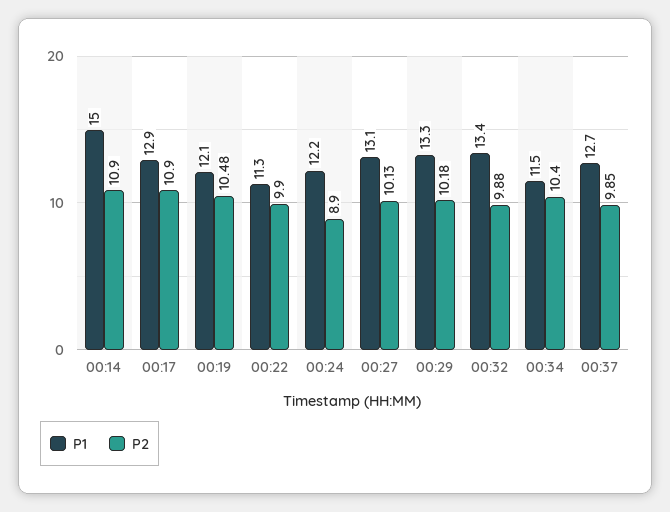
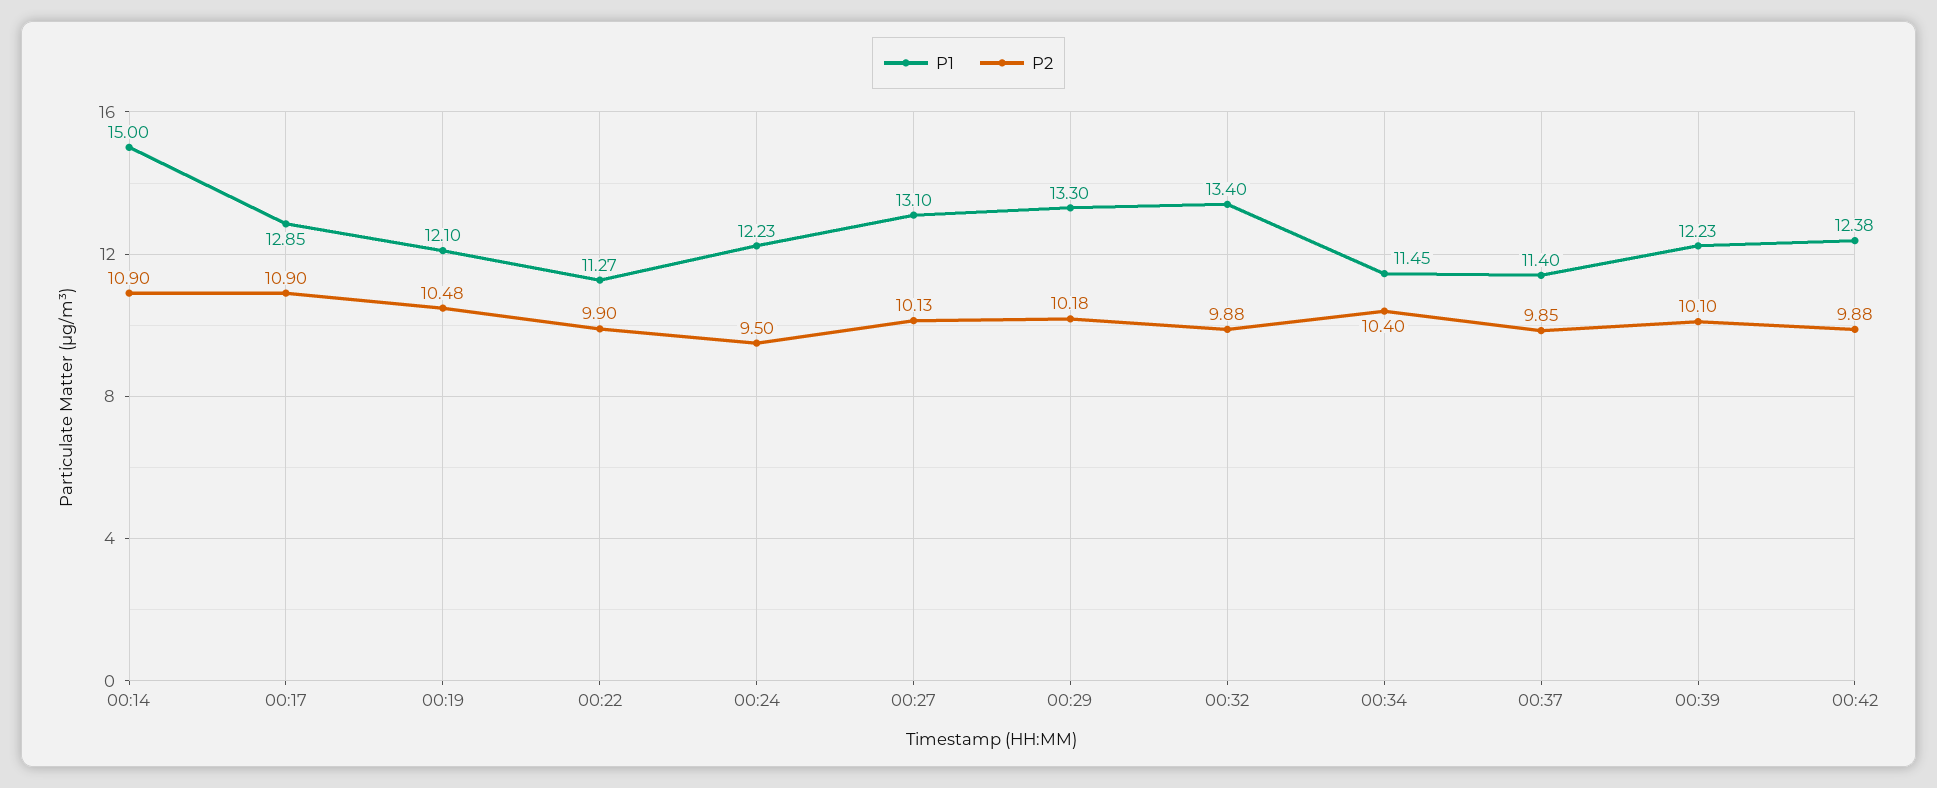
P2, 00:24: 8.9 -> 9.5
P1, 00:37: 12.7 -> 11.4
P1, 00:39: none -> 12.23
P2, 00:39: none -> 10.1
P1, 00:42: none -> 12.38
P2, 00:42: none -> 9.88

